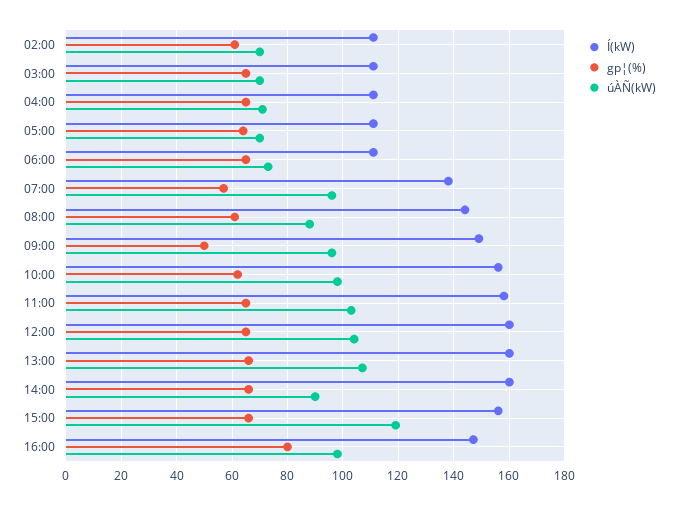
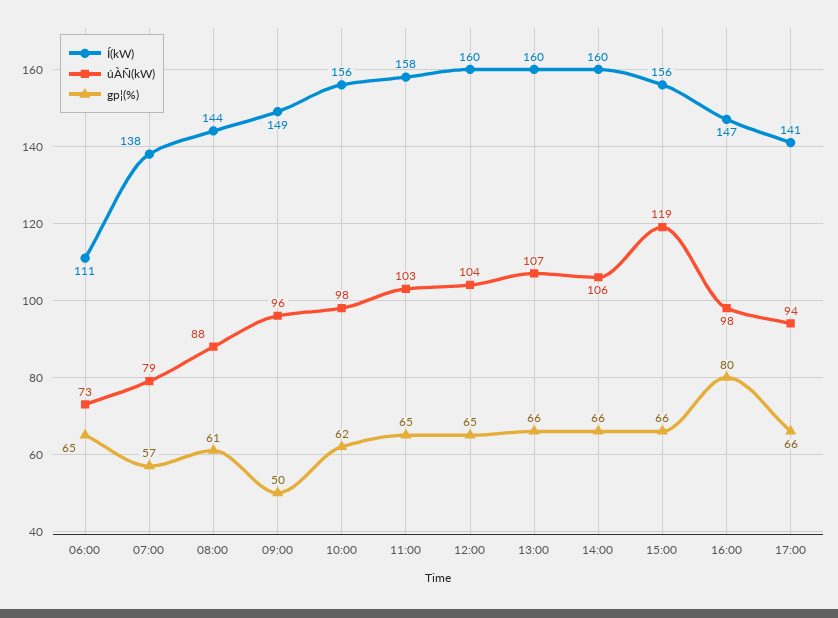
Í(kW), 02:00: 110 -> none
gp¦(%), 02:00: 60 -> none
úÀÑ(kW), 02:00: 70 -> none
Í(kW), 03:00: 110 -> none
gp¦(%), 03:00: 65 -> none
úÀÑ(kW), 03:00: 70 -> none
Í(kW), 04:00: 110 -> none
gp¦(%), 04:00: 65 -> none
úÀÑ(kW), 04:00: 70 -> none
Í(kW), 05:00: 110 -> none
gp¦(%), 05:00: 65 -> none
úÀÑ(kW), 05:00: 70 -> none
úÀÑ(kW), 07:00: 95 -> 79
úÀÑ(kW), 14:00: 90 -> 106
Í(kW), 17:00: none -> 141
úÀÑ(kW), 17:00: none -> 94
gp¦(%), 17:00: none -> 66

